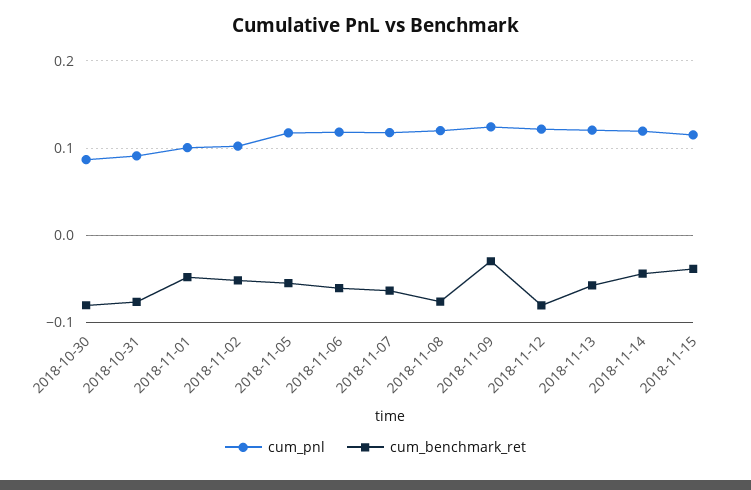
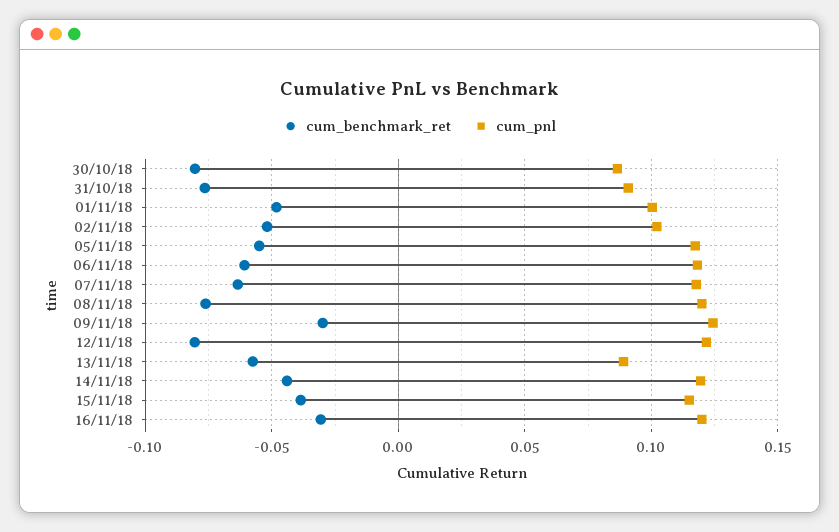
cum_pnl, 2018-11-13: 0.12 -> 0.09
cum_benchmark_ret, 16/11/18: none -> -0.03
cum_pnl, 16/11/18: none -> 0.12

